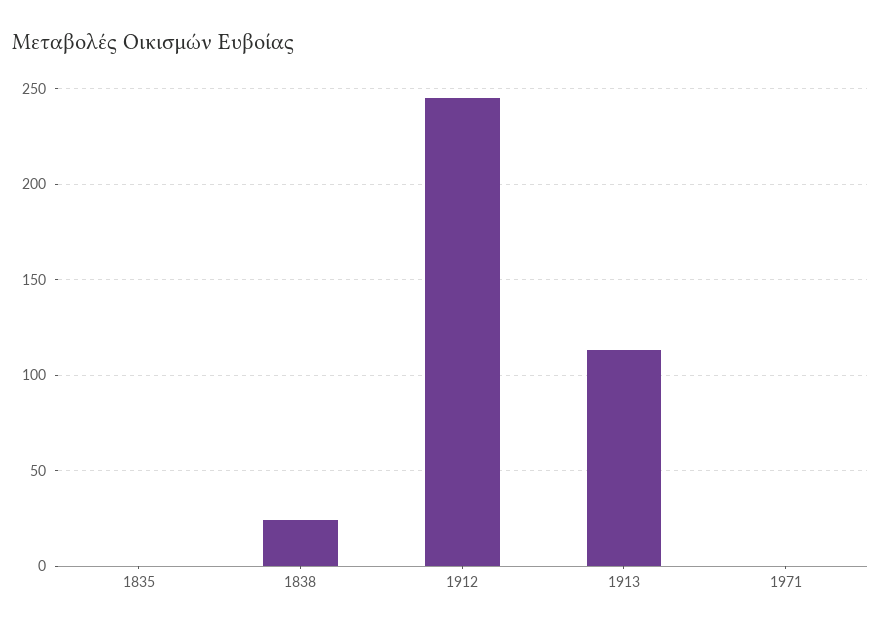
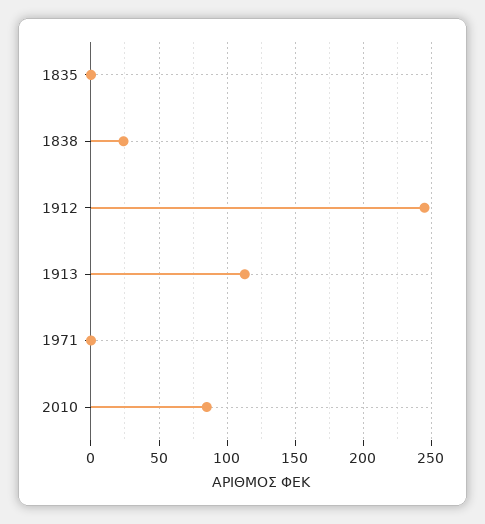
2010: none -> 85

